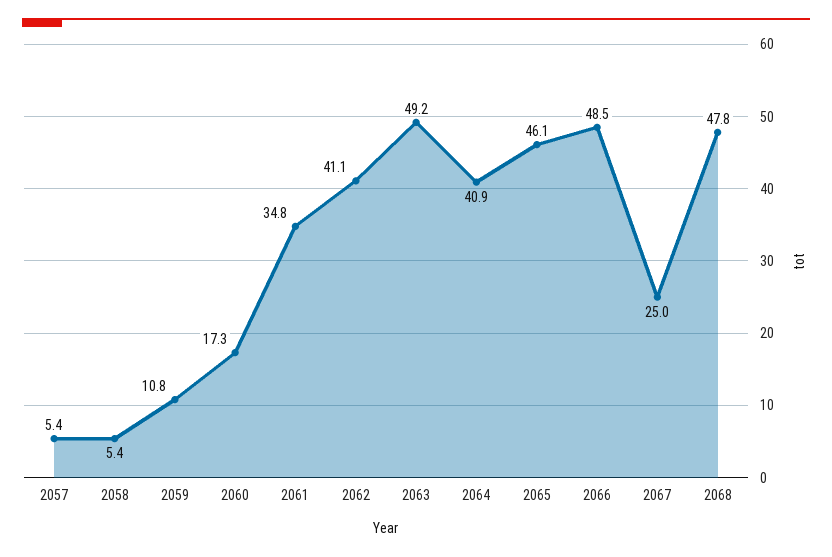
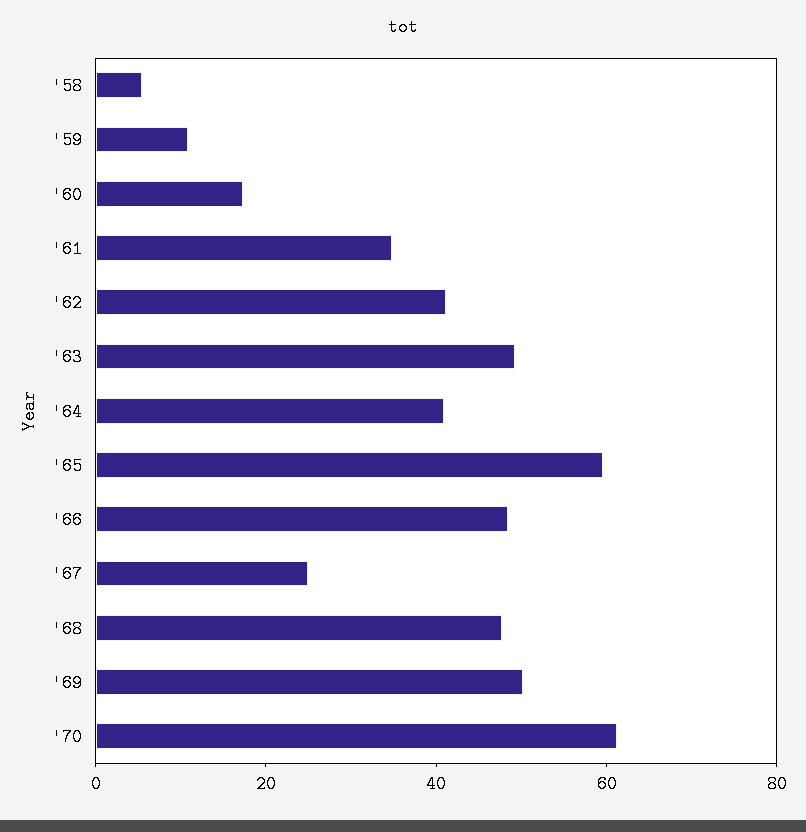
2057: 5.4 -> none
2065: 46.1 -> 60
'69: none -> 50
'70: none -> 60

